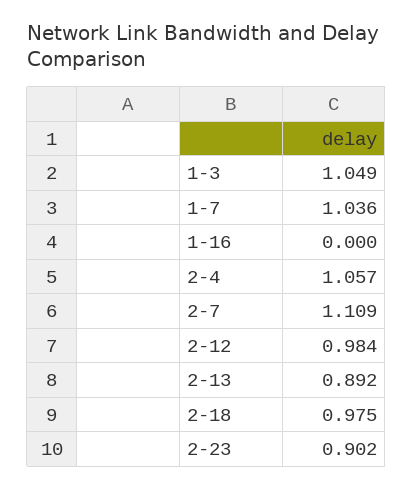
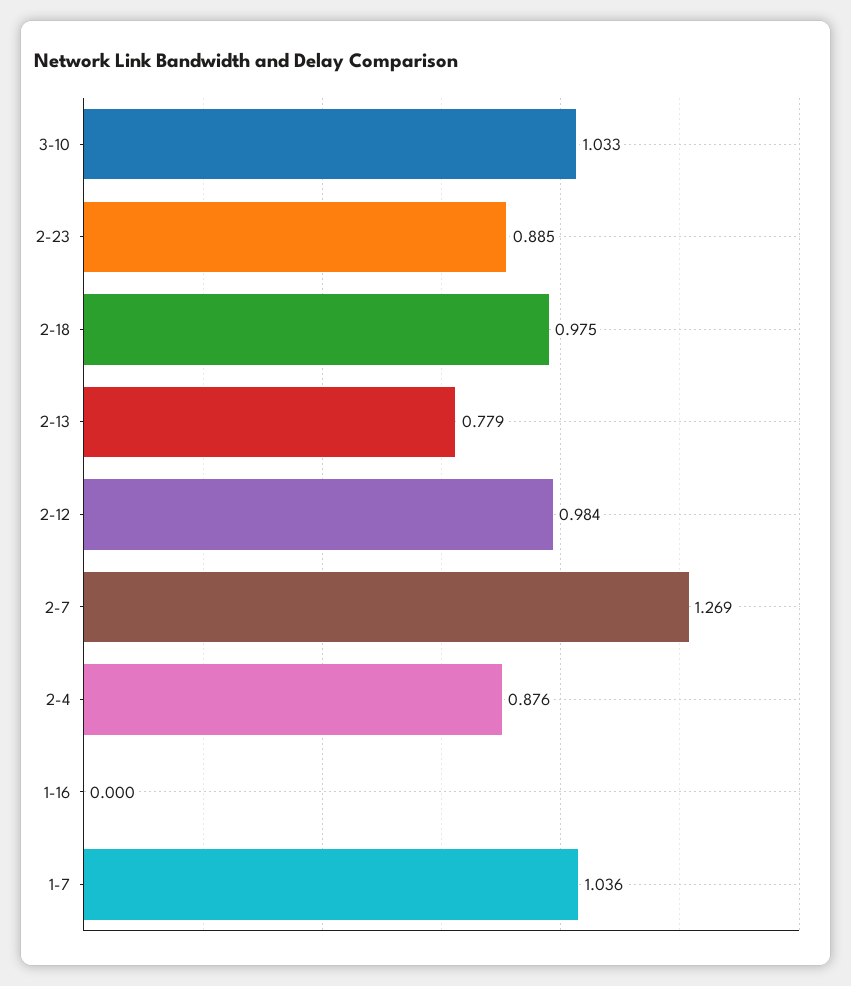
1-3: 1.049 -> none
2-4: 1.057 -> 0.876
2-7: 1.109 -> 1.269
2-13: 0.892 -> 0.779
2-23: 0.902 -> 0.885
3-10: none -> 1.033

